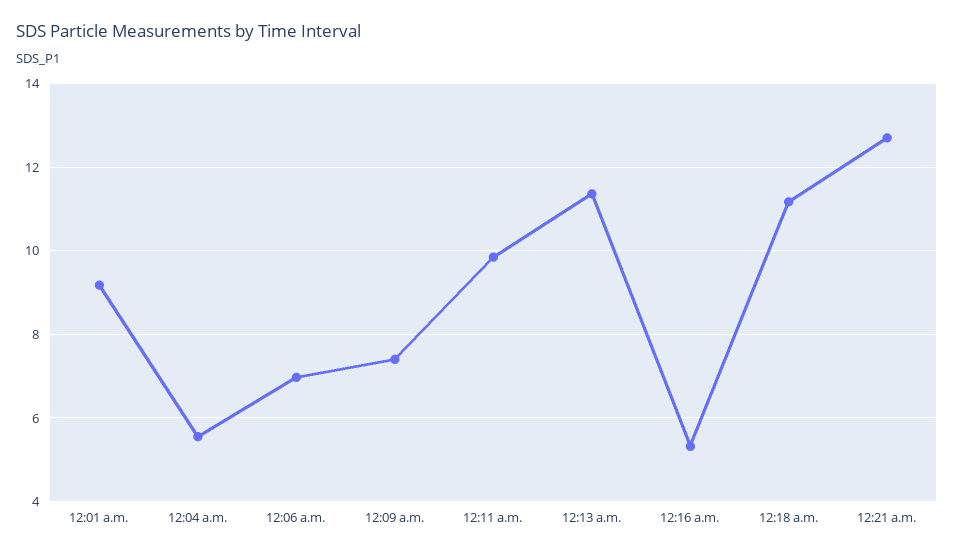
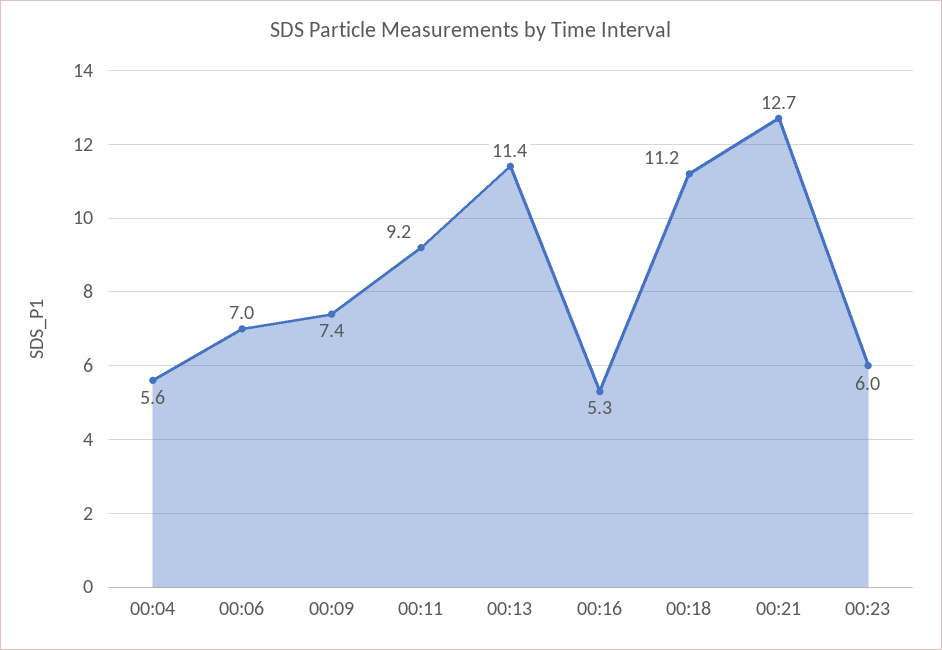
12:01 a.m.: 9.2 -> none
12:11 a.m.: 9.8 -> 9.2
00:23: none -> 6

